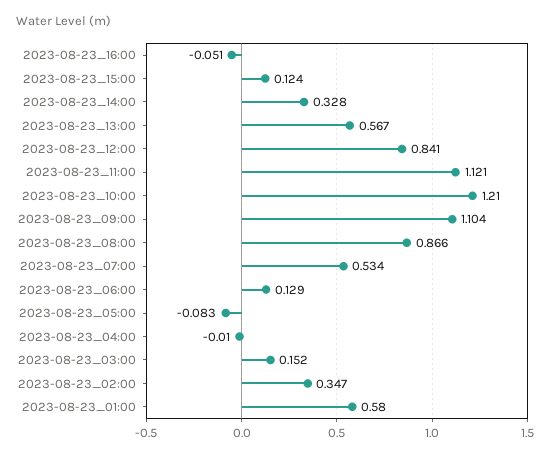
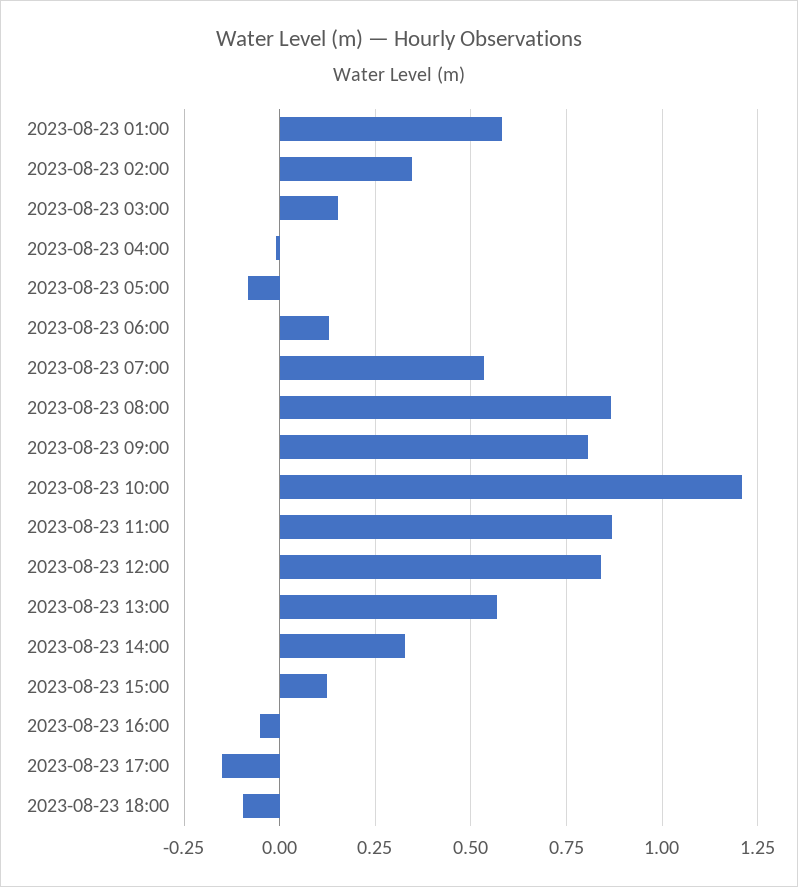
2023-08-23_11:00: 1.121 -> 0.875
2023-08-23_09:00: 1.104 -> 0.8
2023-08-23 17:00: none -> -0.15
2023-08-23 18:00: none -> -0.1

